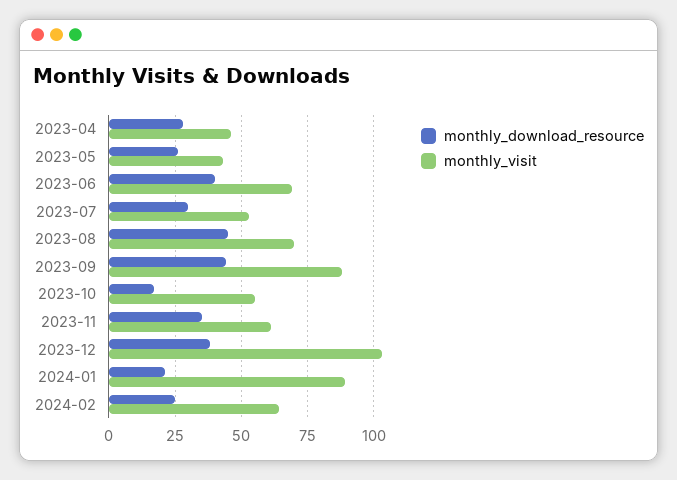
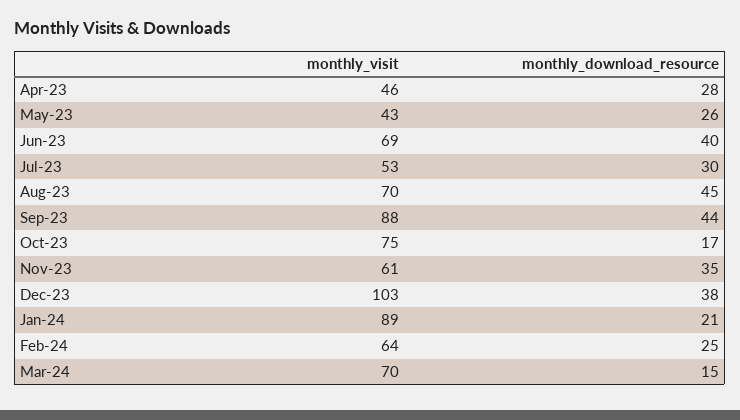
monthly_visit, 2023-10: 55 -> 75
monthly_visit, Mar-24: none -> 70
monthly_download_resource, Mar-24: none -> 15

